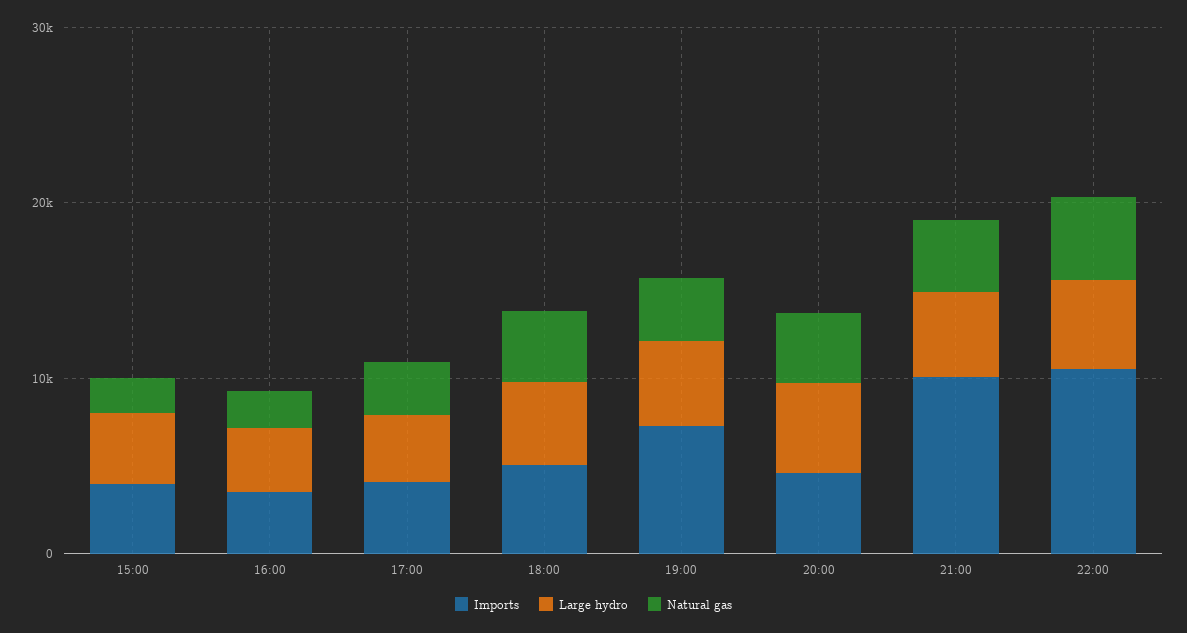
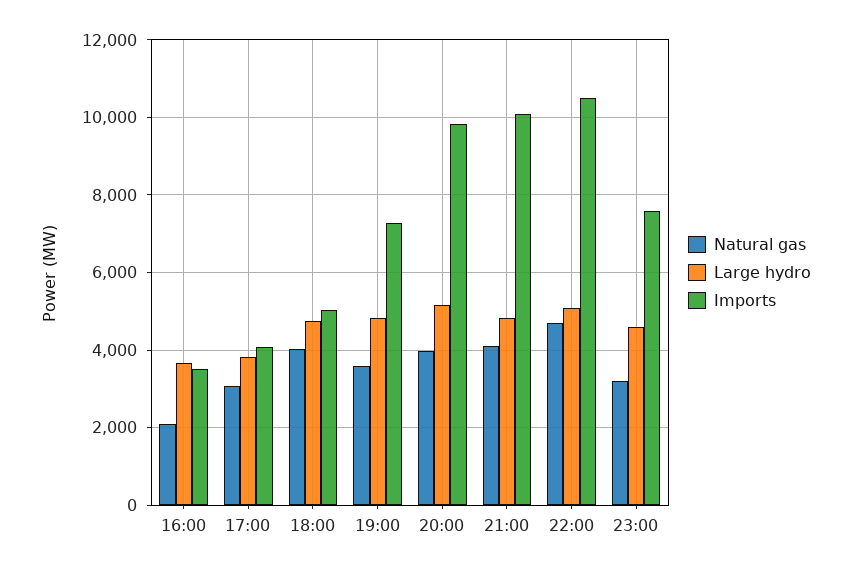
Imports, 15:00: 4000 -> none
Large hydro, 15:00: 4000 -> none
Natural gas, 15:00: 2000 -> none
Imports, 20:00: 4000 -> 9800
Natural gas, 23:00: none -> 3200
Large hydro, 23:00: none -> 4600
Imports, 23:00: none -> 7600

